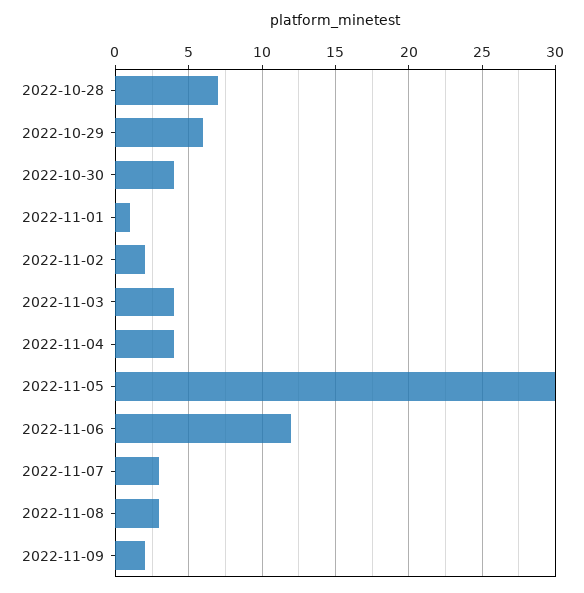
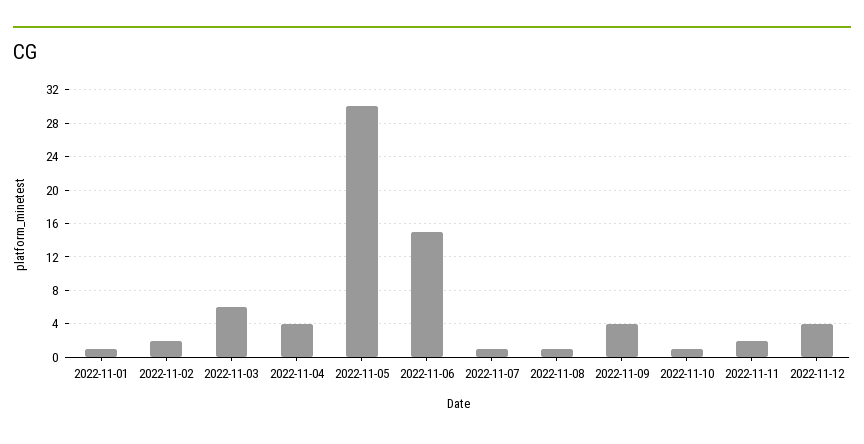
2022-10-28: 7 -> none
2022-10-29: 6 -> none
2022-10-30: 4 -> none
2022-11-03: 4 -> 6
2022-11-06: 12 -> 15
2022-11-07: 3 -> 1
2022-11-08: 3 -> 1
2022-11-09: 2 -> 4
2022-11-10: none -> 1
2022-11-11: none -> 2
2022-11-12: none -> 4

